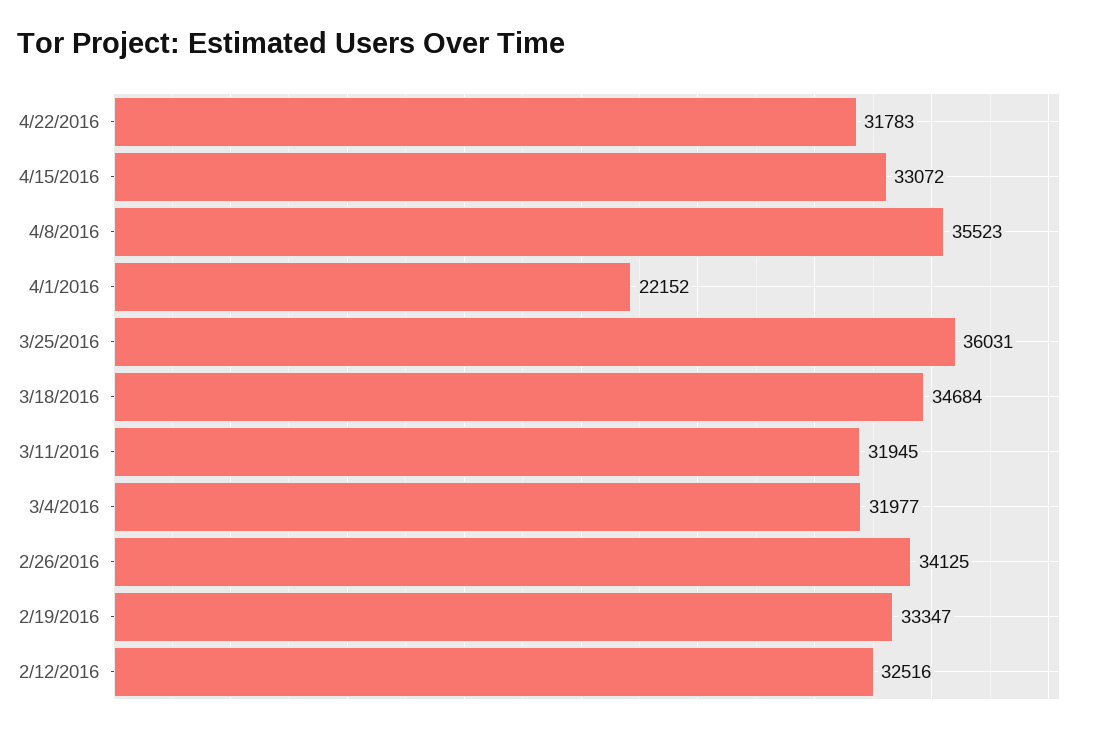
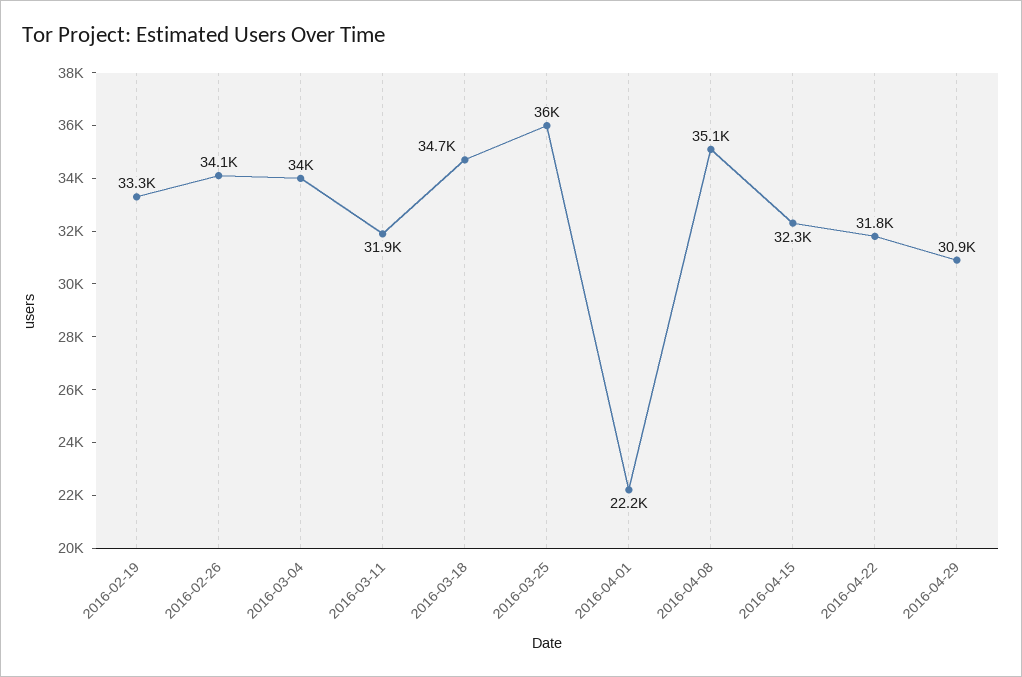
4/15/2016: 33072 -> 32300
4/8/2016: 35523 -> 35100
3/4/2016: 31977 -> 34000
2/12/2016: 32516 -> none
2016-04-29: none -> 30900

